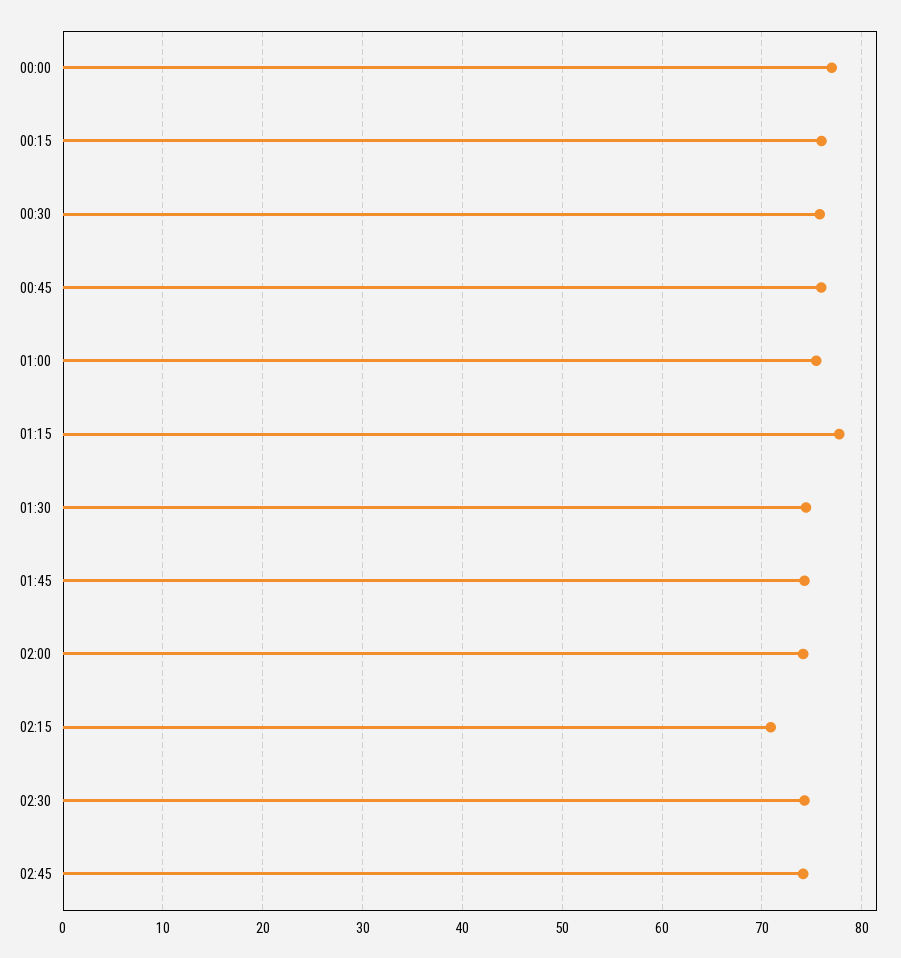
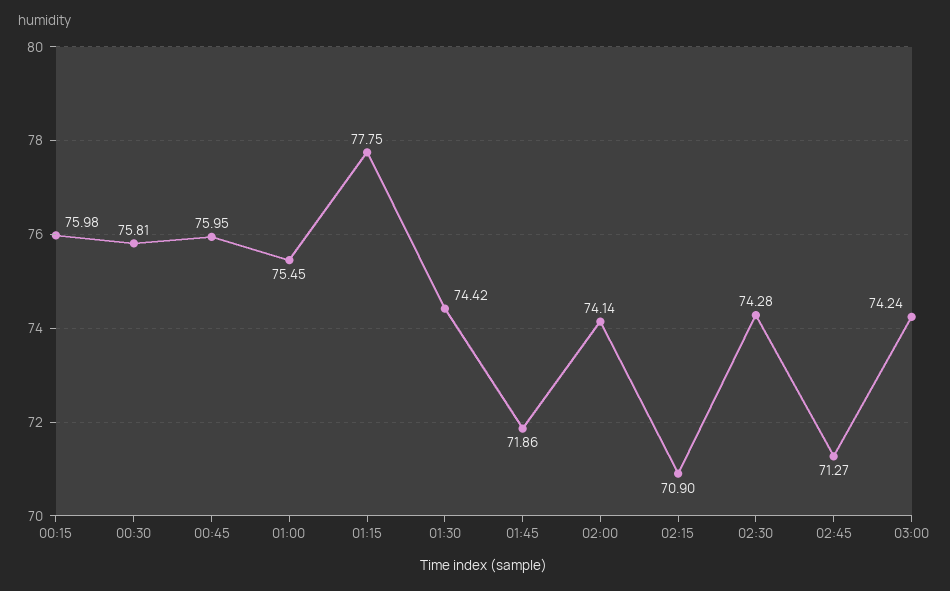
00:00: 77 -> none
01:45: 74 -> 71.86
02:45: 74 -> 71.27
03:00: none -> 74.24

